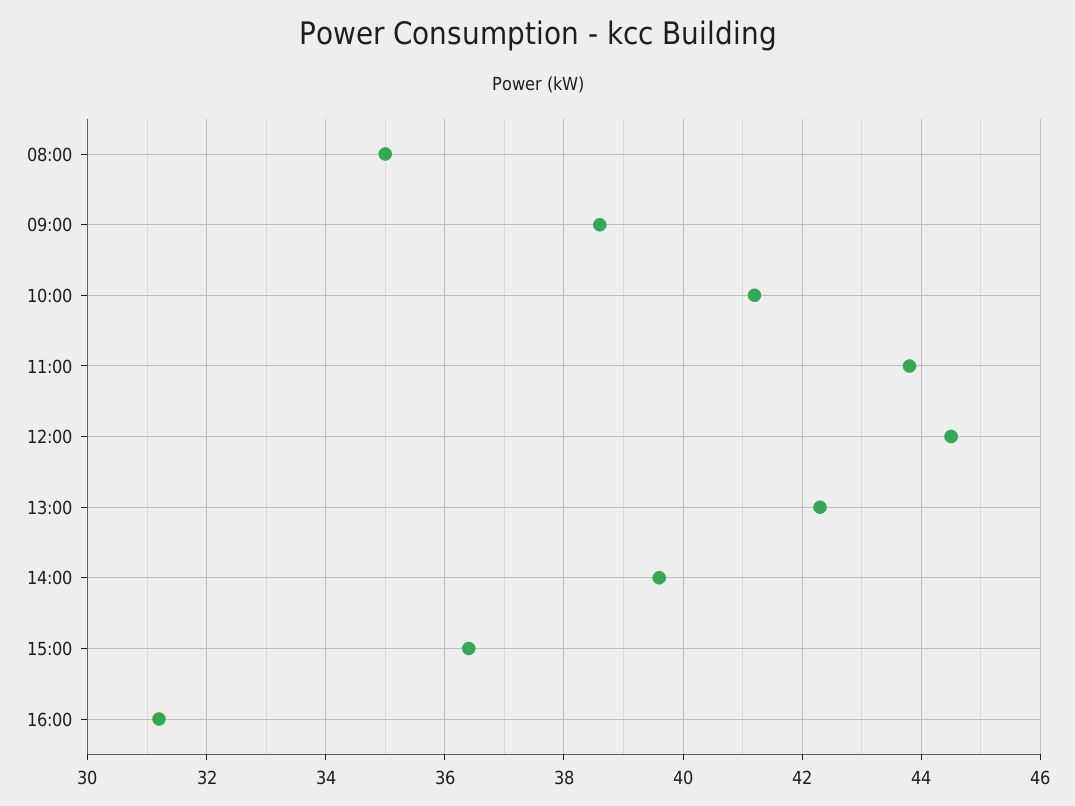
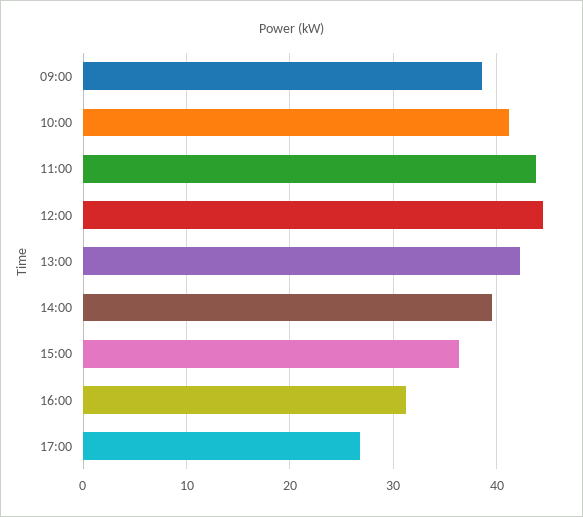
08:00: 35 -> none
17:00: none -> 27

